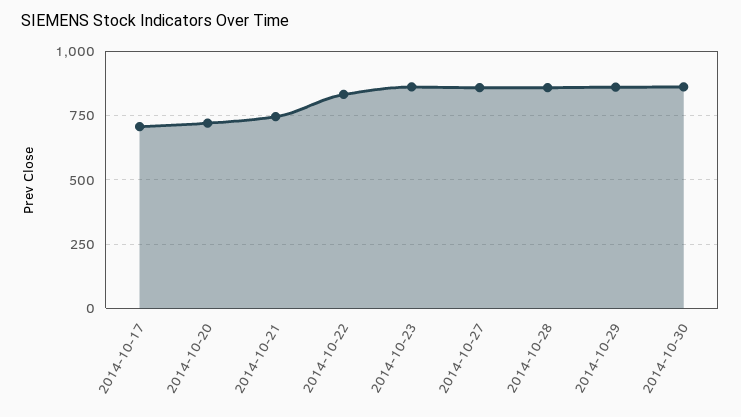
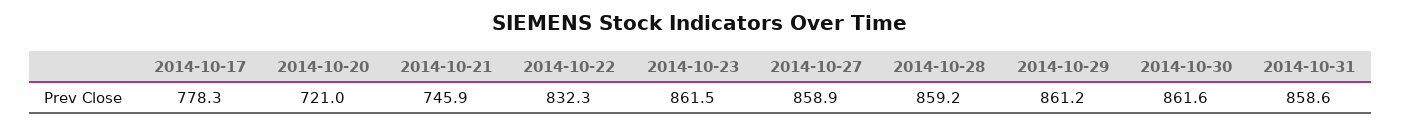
2014-10-17: 700 -> 778.3
2014-10-31: none -> 858.6

